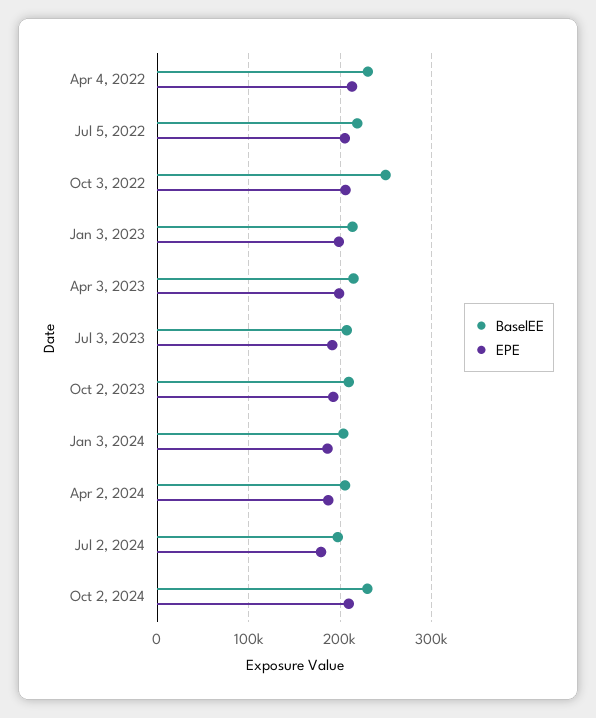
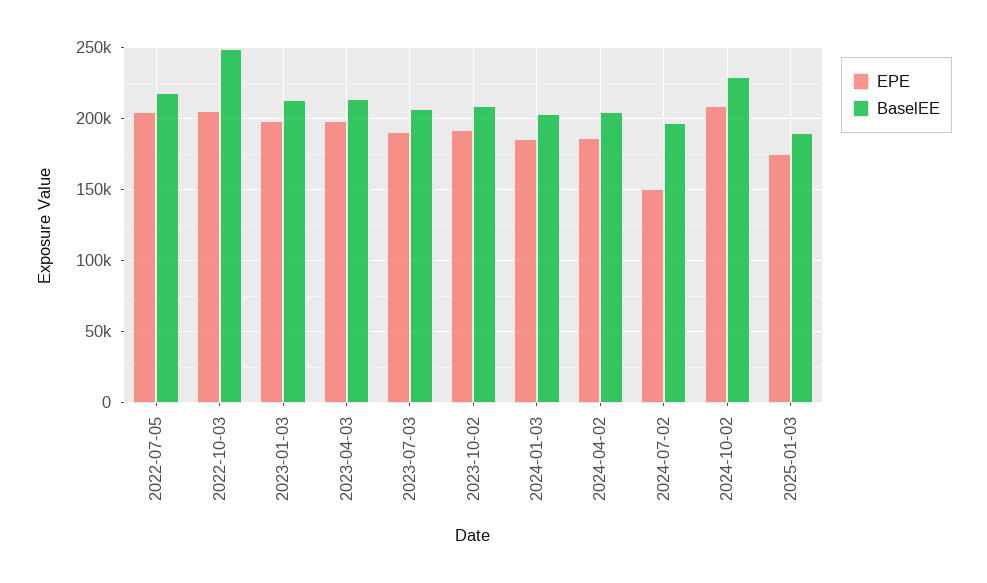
BaselEE, Apr 4, 2022: 230000 -> none
EPE, Apr 4, 2022: 210000 -> none
EPE, Jul 2, 2024: 180000 -> 150000
EPE, 2025-01-03: none -> 175000
BaselEE, 2025-01-03: none -> 190000

